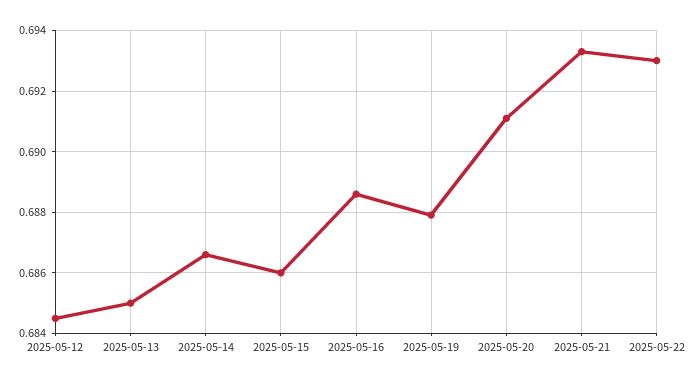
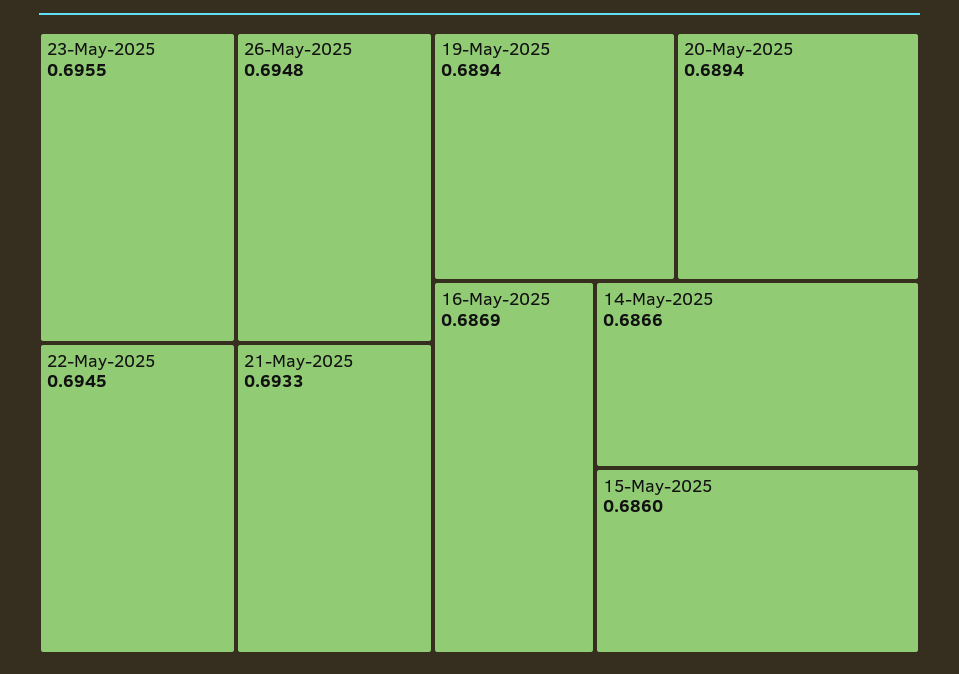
2025-05-12: 0.6845 -> none
2025-05-13: 0.685 -> none
2025-05-16: 0.6885 -> 0.6869
2025-05-19: 0.688 -> 0.6894
2025-05-20: 0.691 -> 0.6894
2025-05-22: 0.693 -> 0.6945
23-May-2025: none -> 0.6955
26-May-2025: none -> 0.6948

